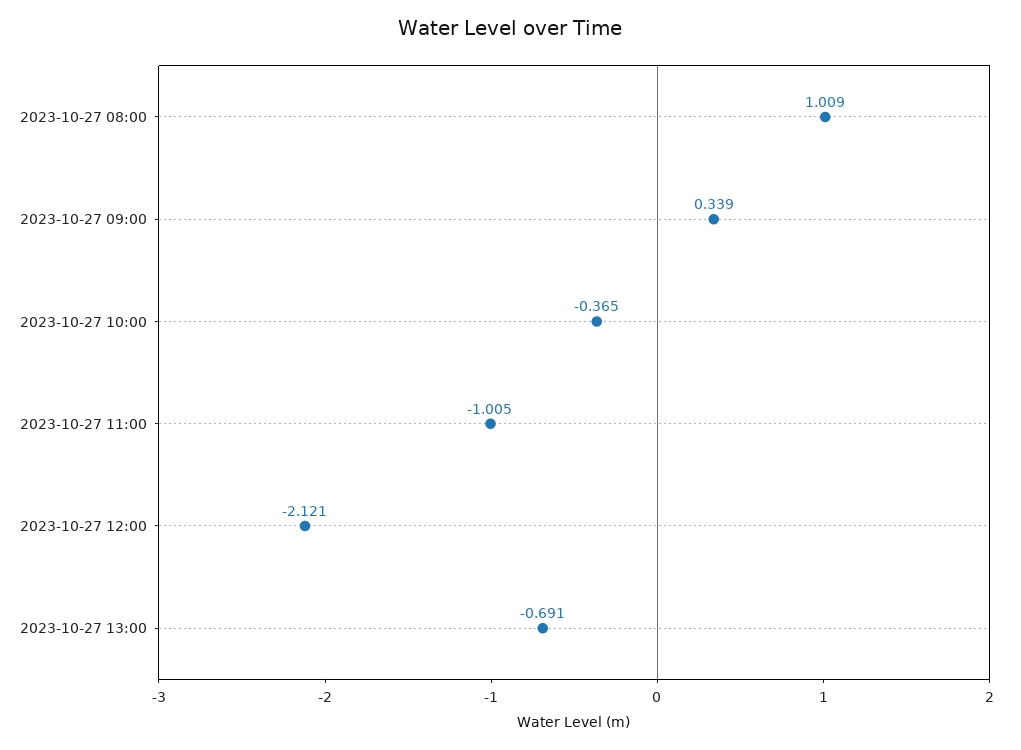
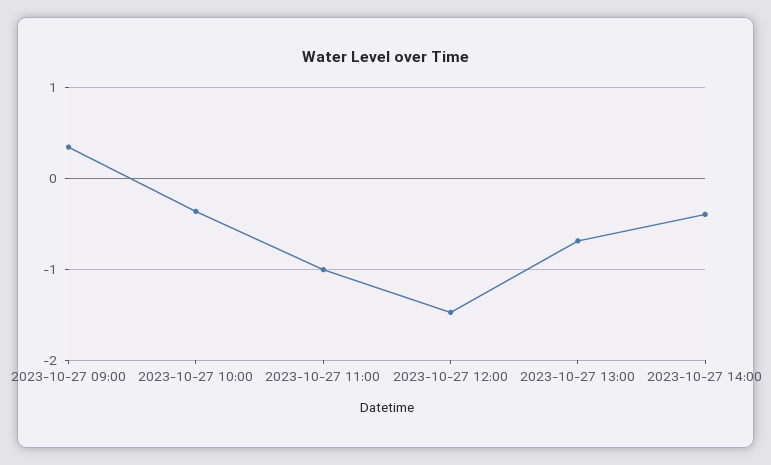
2023-10-27 08:00: 1.009 -> none
2023-10-27 12:00: -2.121 -> -1.5
2023-10-27 14:00: none -> -0.4

